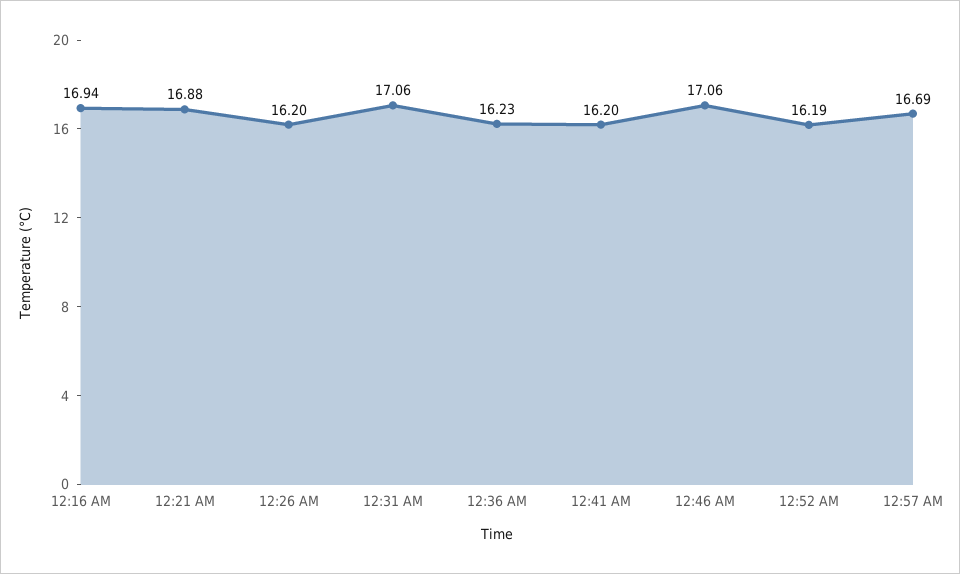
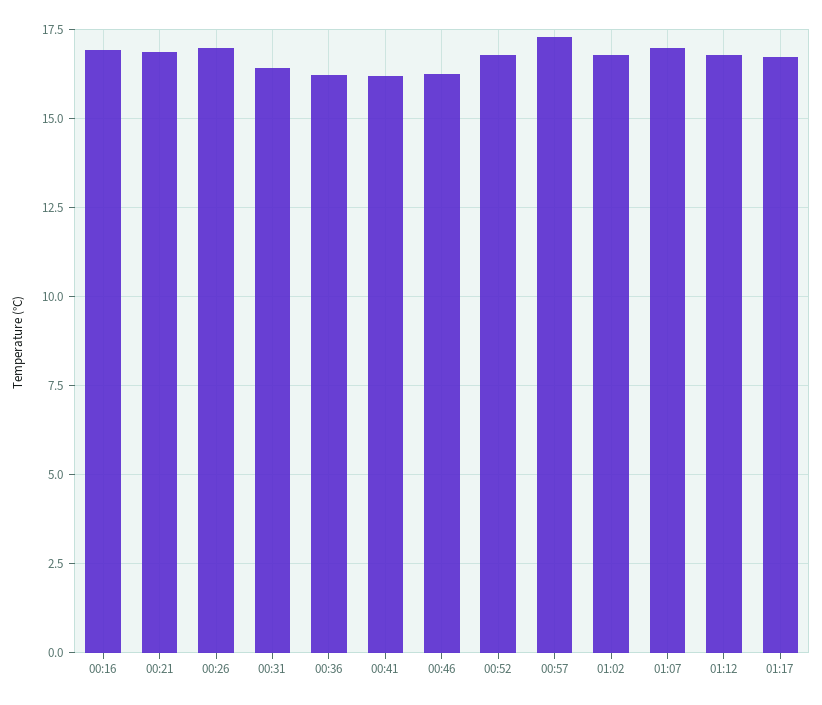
12:26 AM: 16.2 -> 17
12:31 AM: 17.06 -> 16.5
12:46 AM: 17.06 -> 16.25
12:52 AM: 16.19 -> 16.75
12:57 AM: 16.69 -> 17.25
01:02: none -> 16.75
01:07: none -> 17
01:12: none -> 16.75
01:17: none -> 16.75

